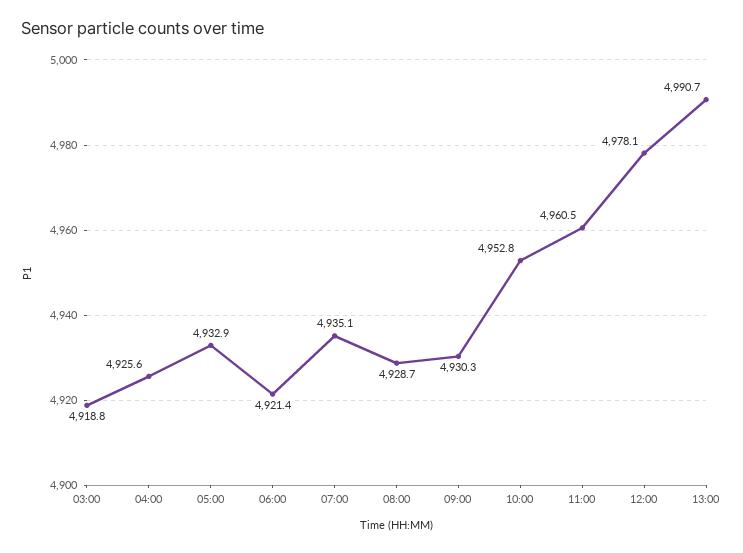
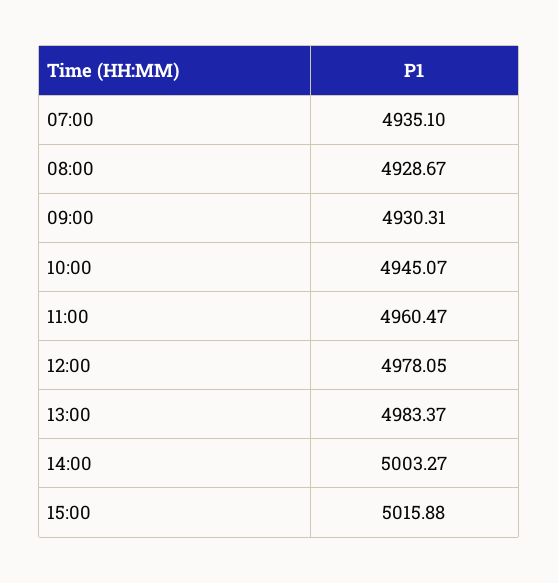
03:00: 4918.8 -> none
04:00: 4925.6 -> none
05:00: 4932.9 -> none
06:00: 4921.4 -> none
10:00: 4952.8 -> 4945.07
13:00: 4990.7 -> 4983.37
14:00: none -> 5003.27
15:00: none -> 5015.88

